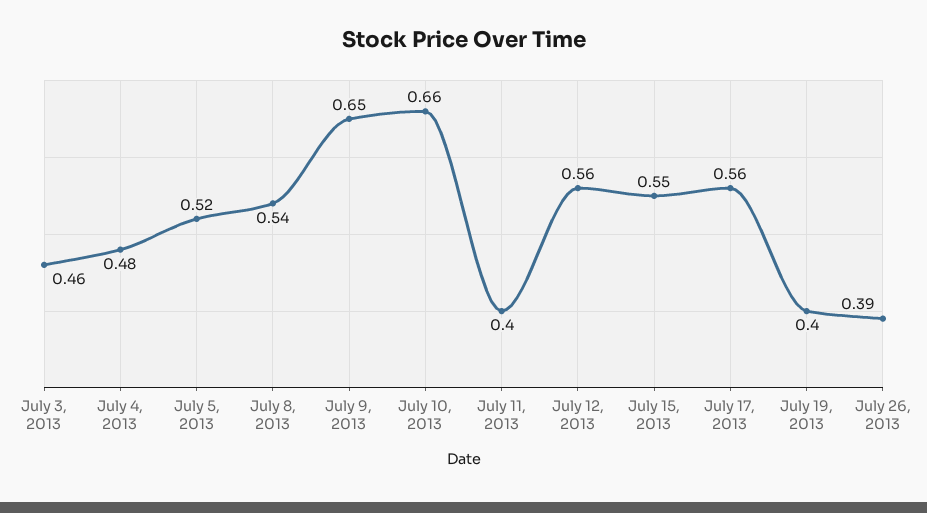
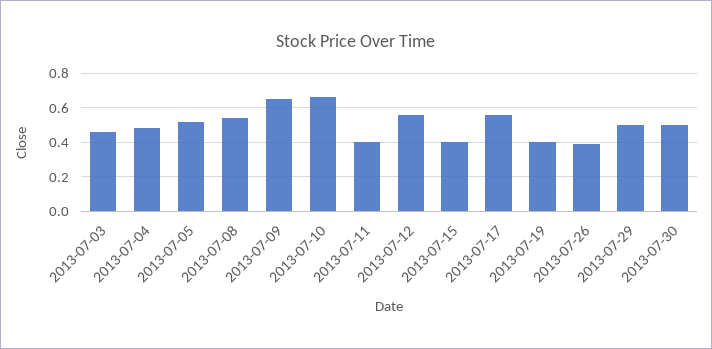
July 15, 2013: 0.55 -> 0.4
2013-07-29: none -> 0.5
2013-07-30: none -> 0.5

